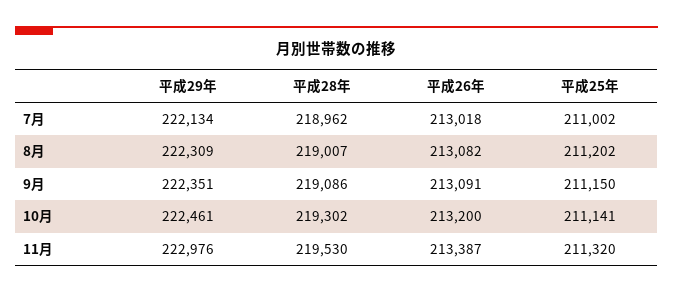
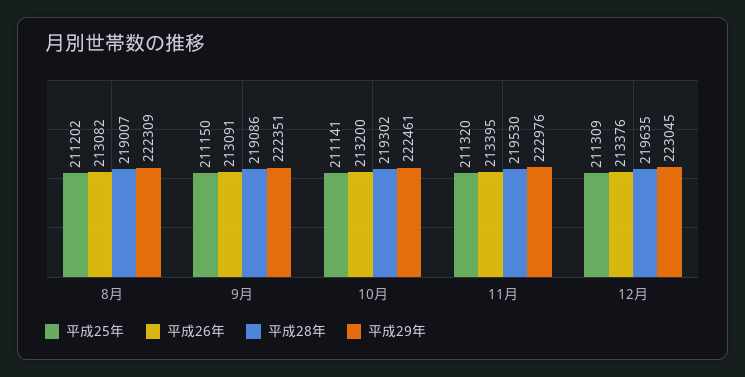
平成29年, 7月: 222134 -> none
平成28年, 7月: 218962 -> none
平成26年, 7月: 213018 -> none
平成25年, 7月: 211002 -> none
平成26年, 11月: 213387 -> 213395
平成25年, 12月: none -> 211309
平成26年, 12月: none -> 213376
平成28年, 12月: none -> 219635
平成29年, 12月: none -> 223045

